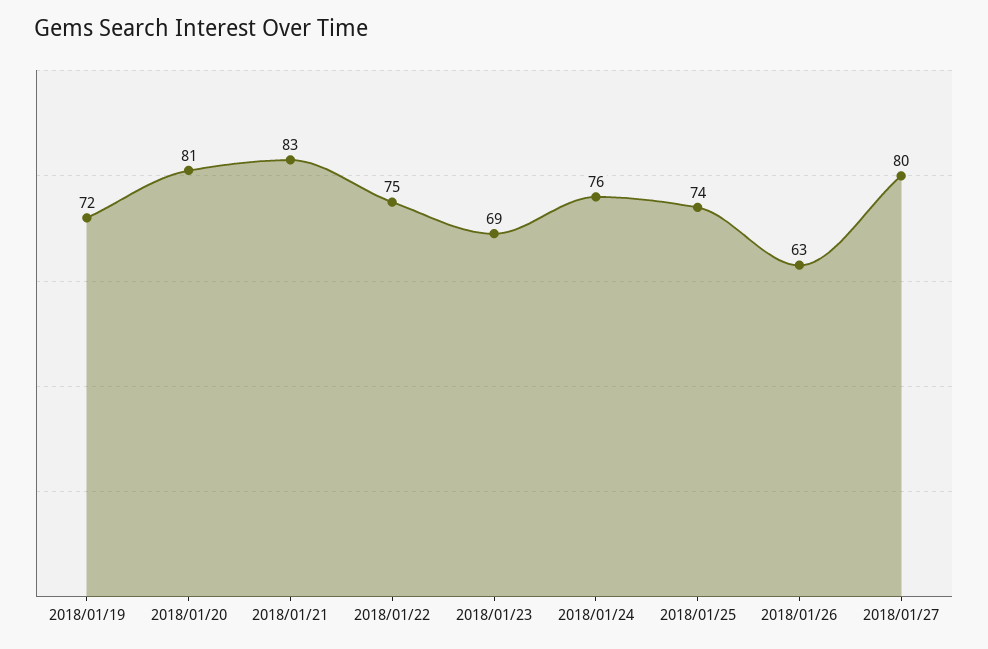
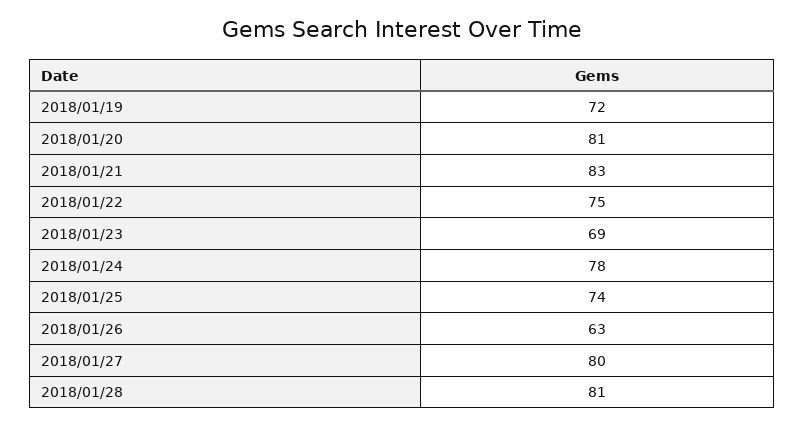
2018/01/24: 76 -> 78
2018/01/28: none -> 81

